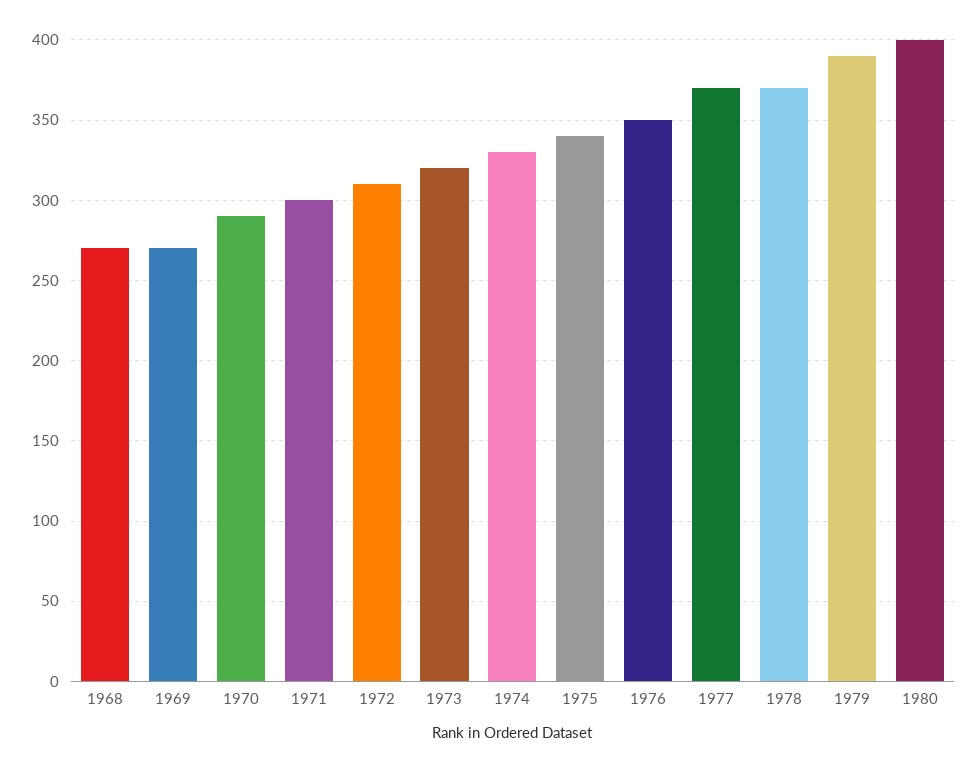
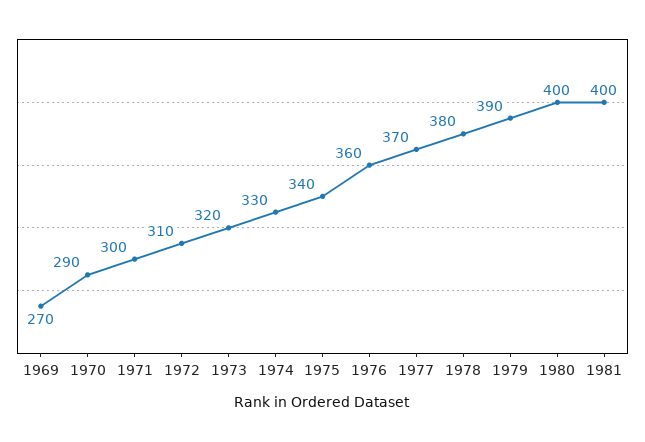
1968: 270 -> none
1976: 350 -> 360
1978: 370 -> 380
1981: none -> 400

